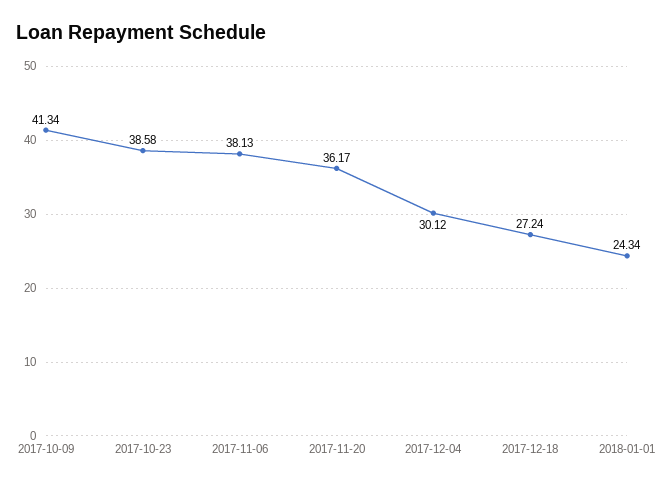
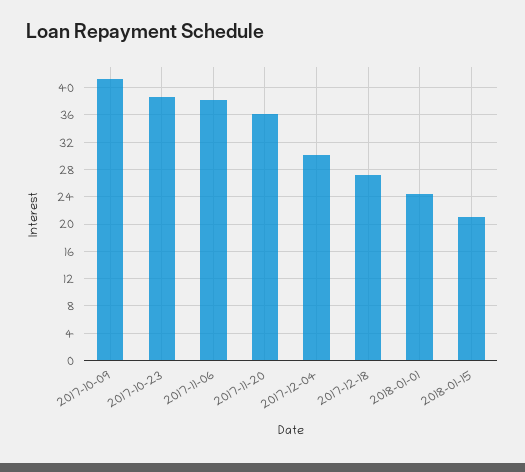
2018-01-15: none -> 21

